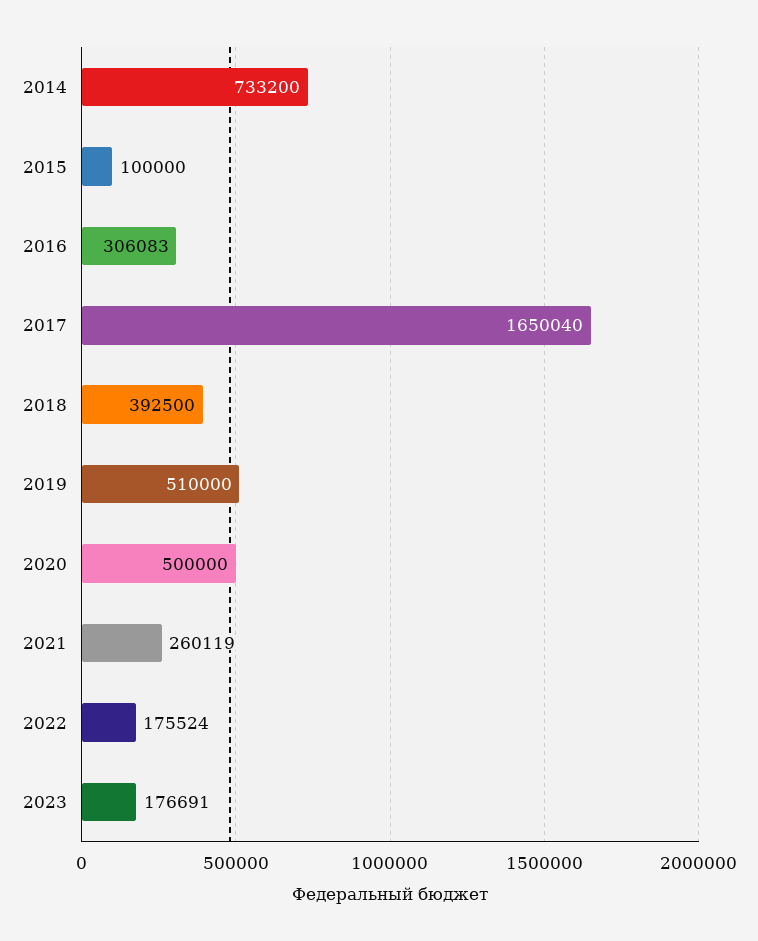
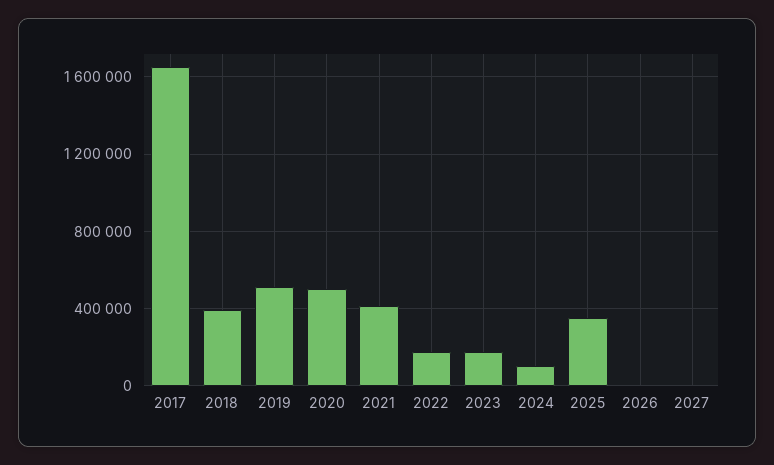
2014: 733200 -> none
2015: 100000 -> none
2016: 306083 -> none
2021: 260119 -> 400000
2024: none -> 100000
2025: none -> 350000
2026: none -> 0
2027: none -> 0

